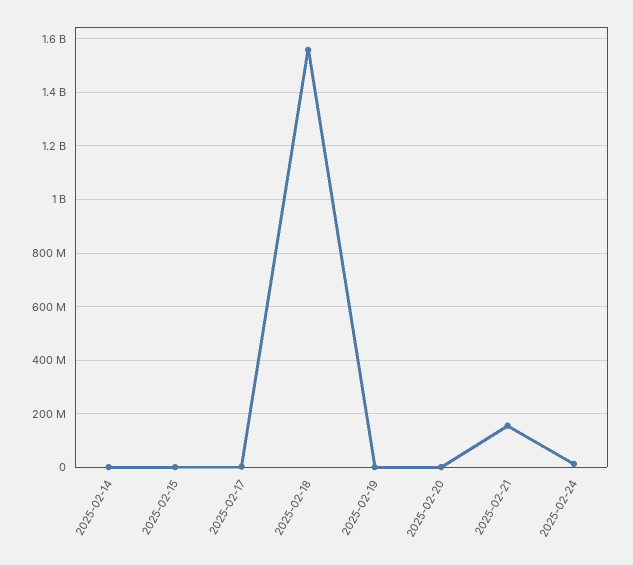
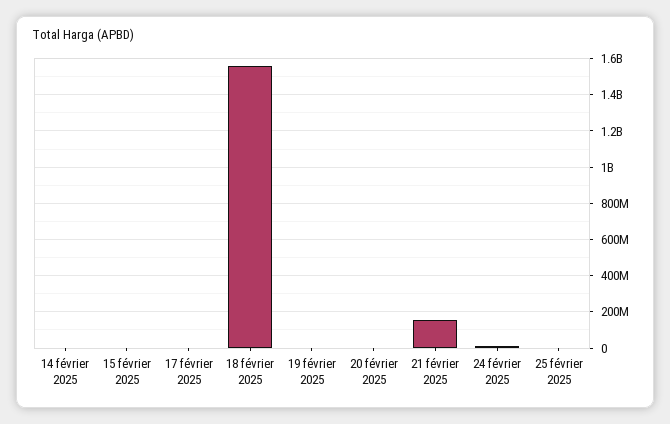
25 février 2025: none -> 0

